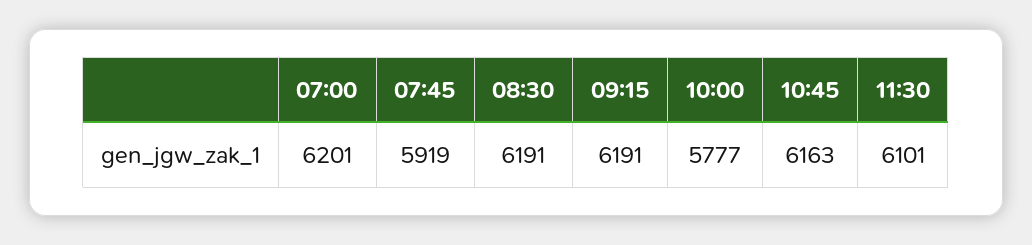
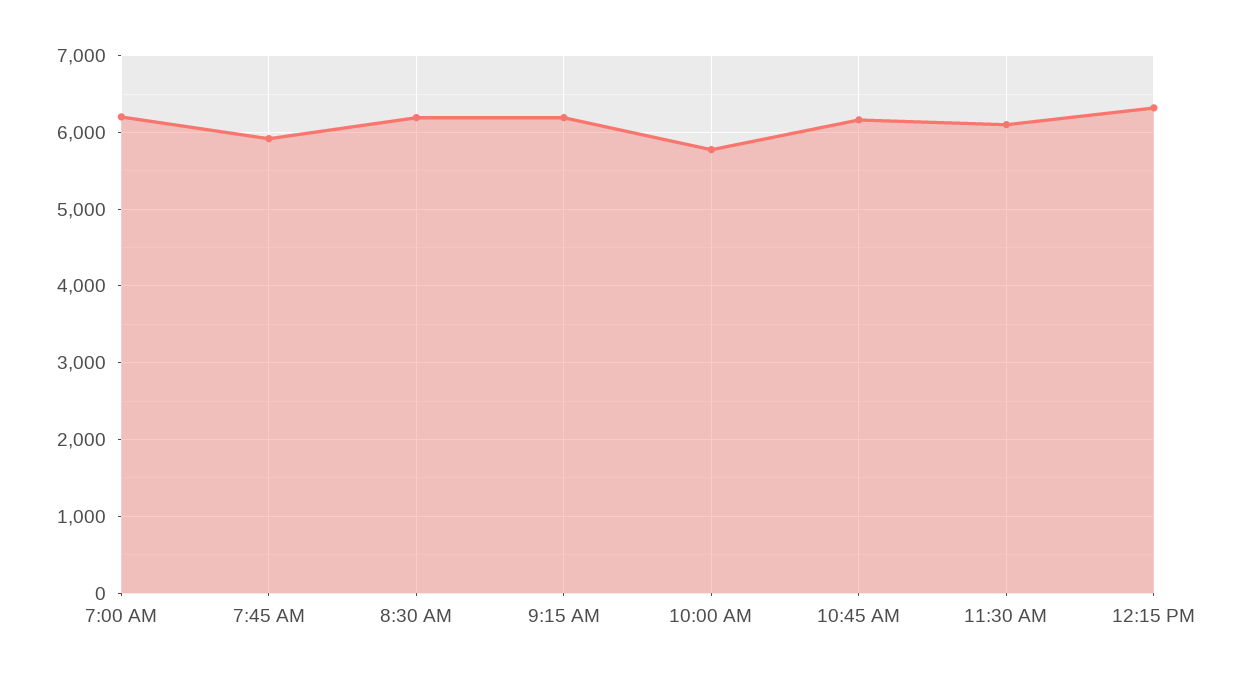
12:15 PM: none -> 6300

